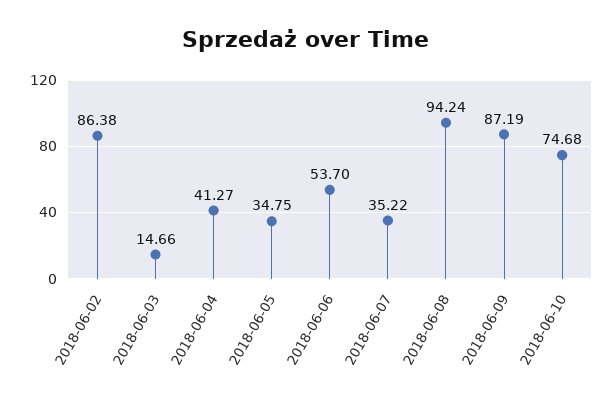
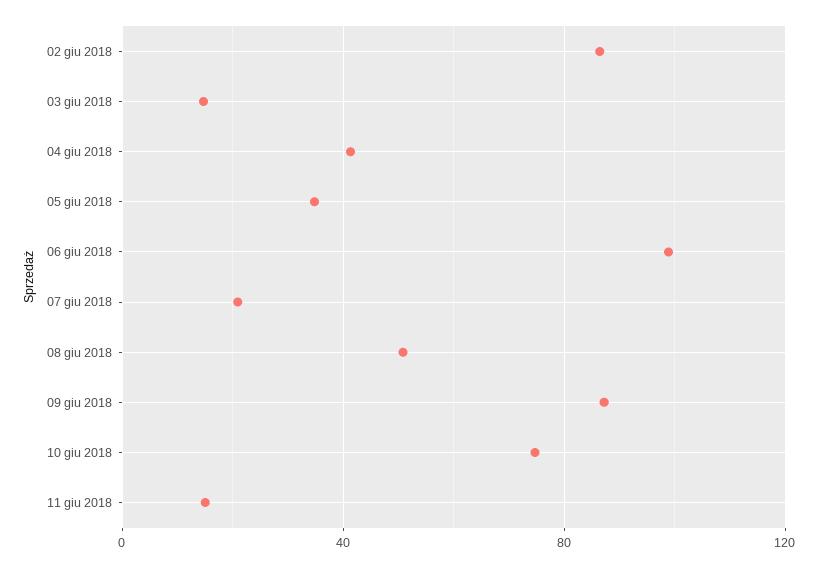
2018-06-06: 53.7 -> 100
2018-06-07: 35.22 -> 20
2018-06-08: 94.24 -> 50
11 giu 2018: none -> 15

